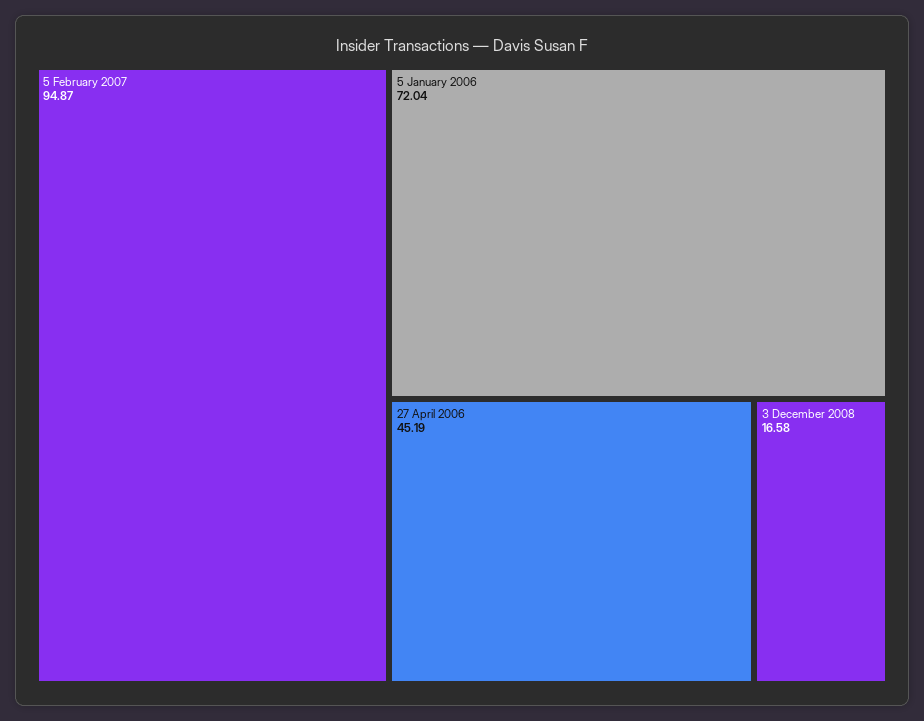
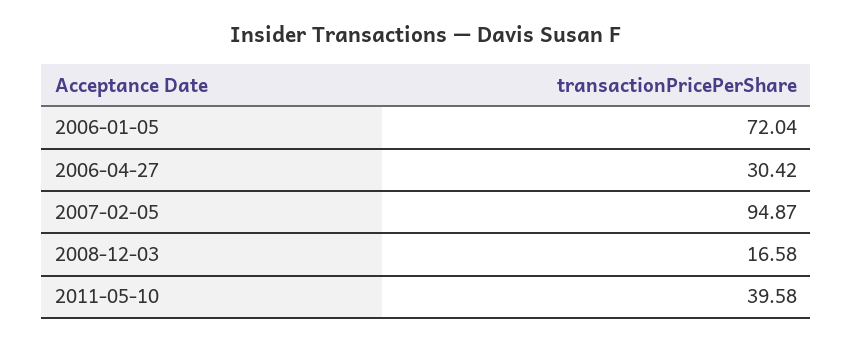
27 April 2006: 45.19 -> 30.42
2011-05-10: none -> 39.58

